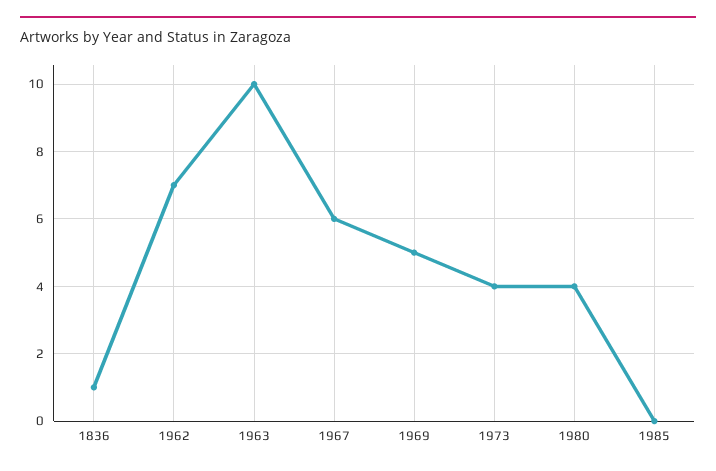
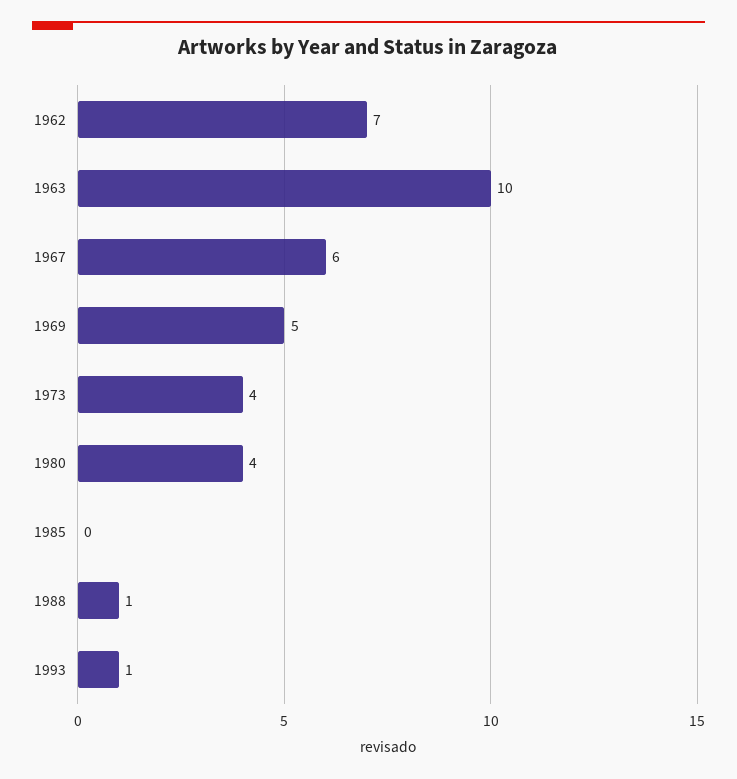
1836: 1 -> none
1988: none -> 1
1993: none -> 1

